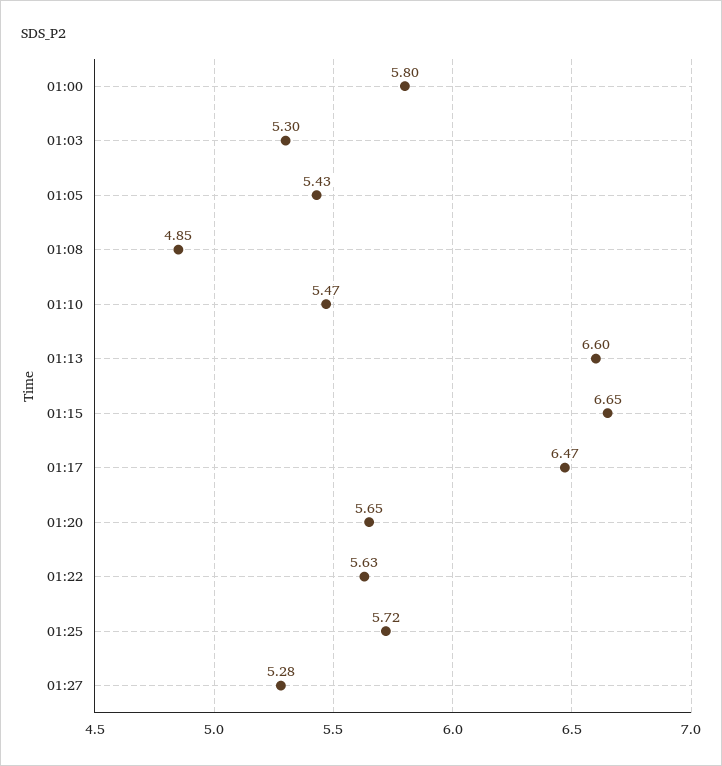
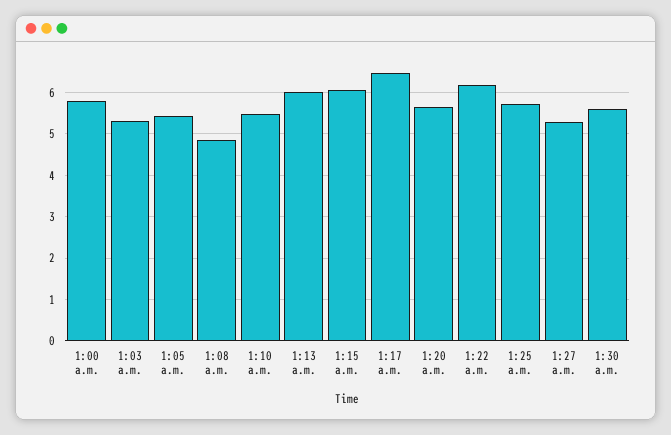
01:13: 6.6 -> 6
01:15: 6.65 -> 6
01:22: 5.63 -> 6.2
1:30 a.m.: none -> 5.6

